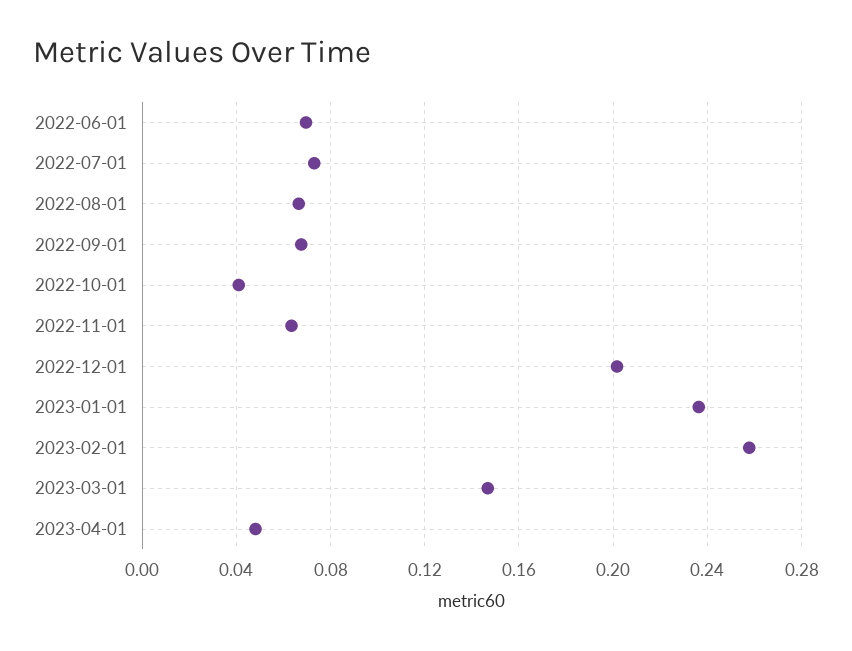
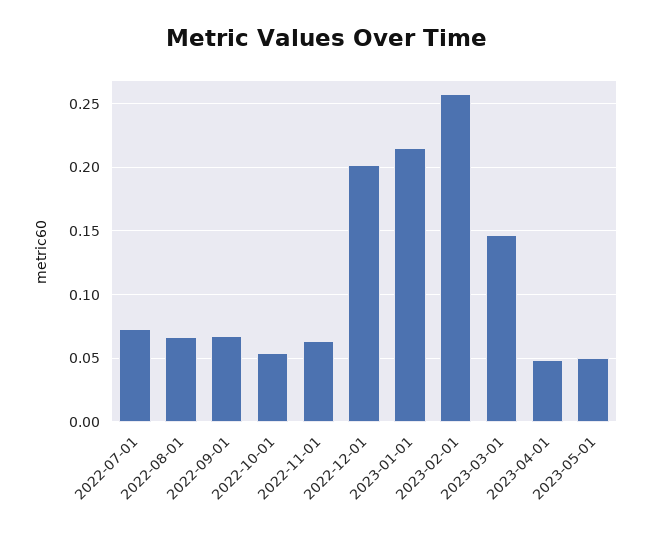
2022-06-01: 0.07 -> none
2022-10-01: 0.04 -> 0.055
2023-01-01: 0.235 -> 0.215
2023-05-01: none -> 0.05

